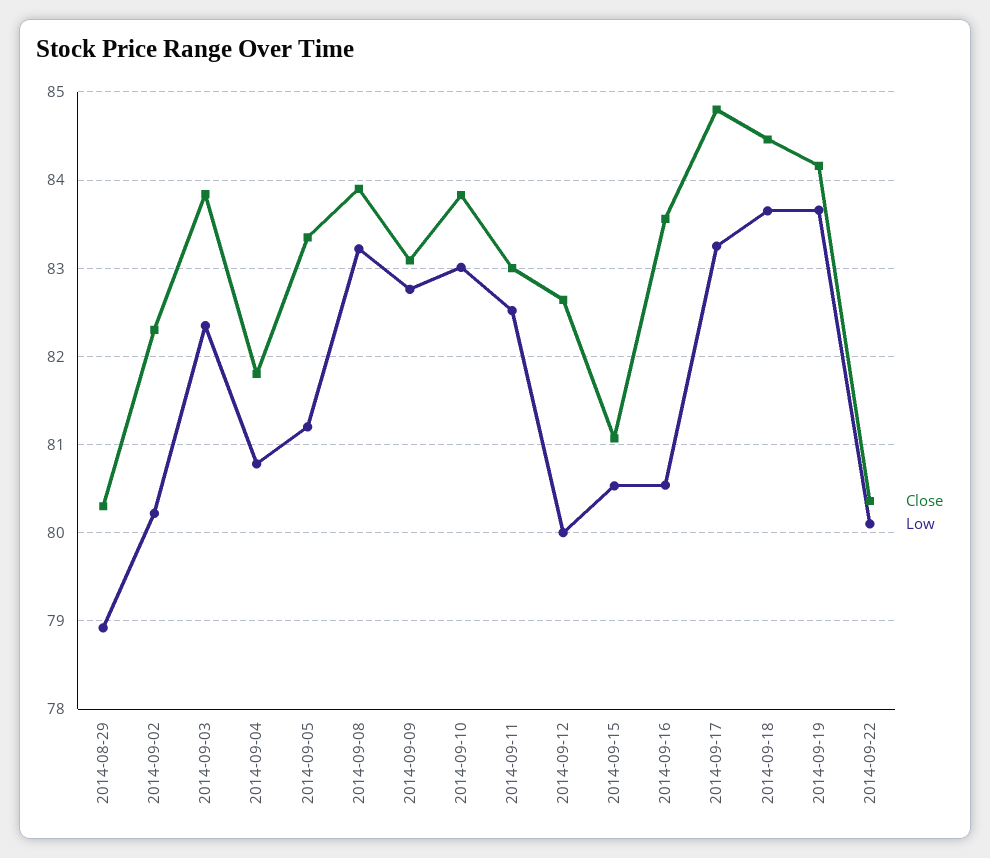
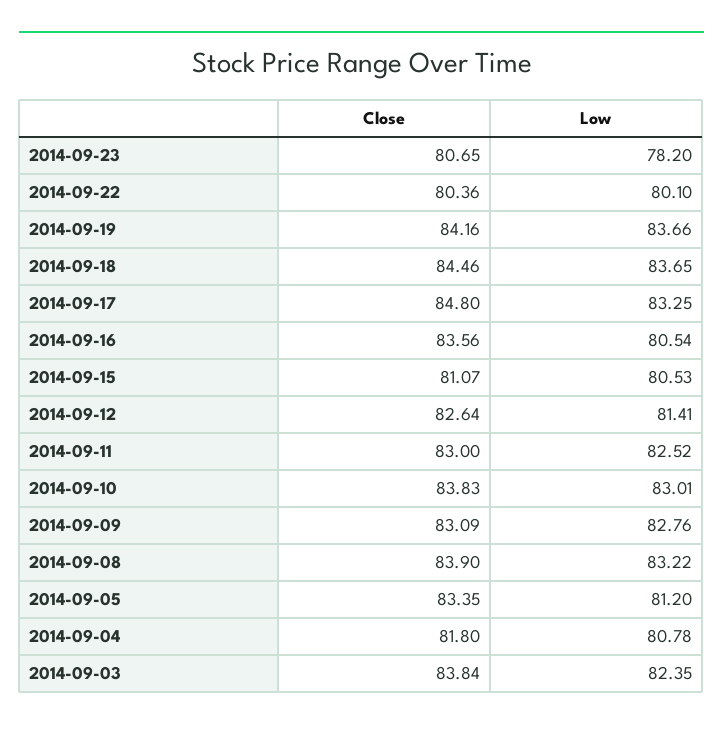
Close, 2014-08-29: 80.3 -> none
Low, 2014-08-29: 78.9 -> none
Close, 2014-09-02: 82.3 -> none
Low, 2014-09-02: 80.2 -> none
Low, 2014-09-12: 80 -> 81.41
Close, 2014-09-23: none -> 80.65
Low, 2014-09-23: none -> 78.2

